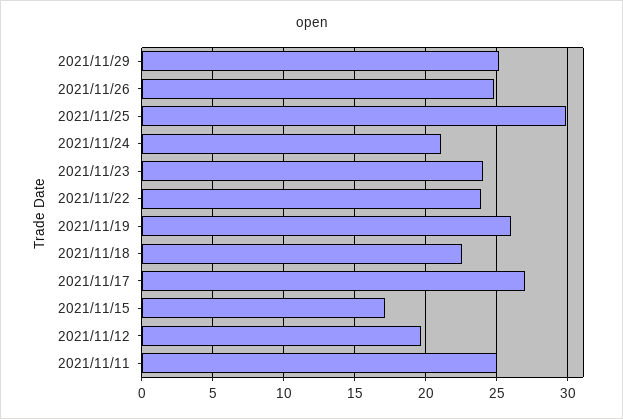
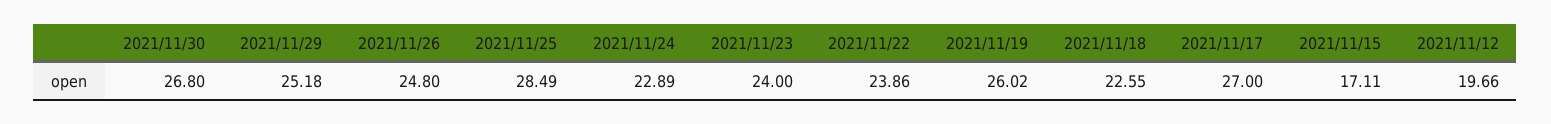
2021/11/25: 30 -> 28.49
2021/11/24: 21 -> 22.89
2021/11/11: 25 -> none
2021/11/30: none -> 26.8

